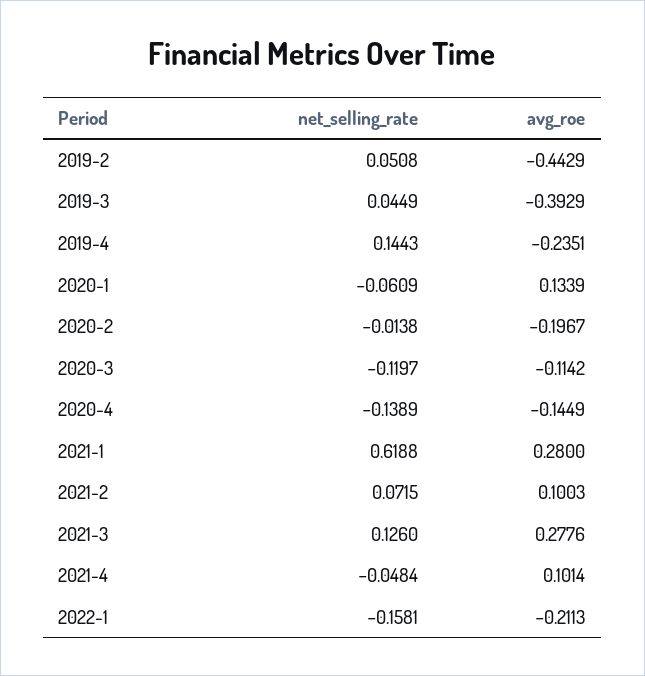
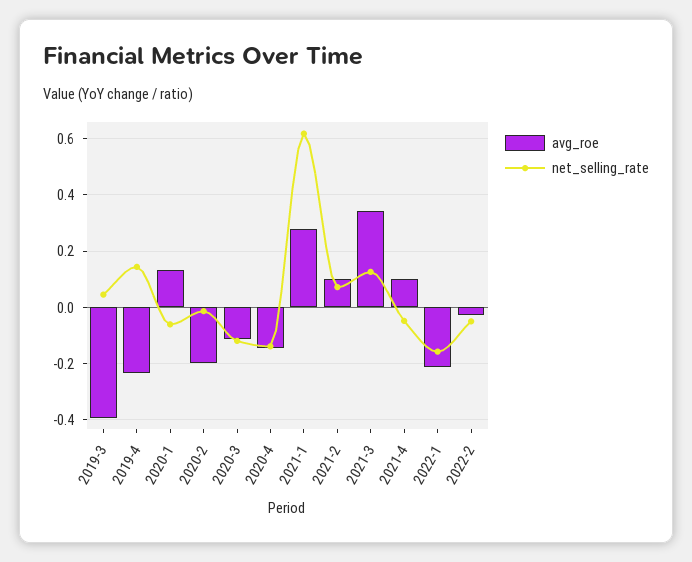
net_selling_rate, 2019-2: 0.0508 -> none
avg_roe, 2019-2: -0.4429 -> none
avg_roe, 2021-3: 0.2776 -> 0.35
avg_roe, 2022-2: none -> -0.025
net_selling_rate, 2022-2: none -> -0.05

